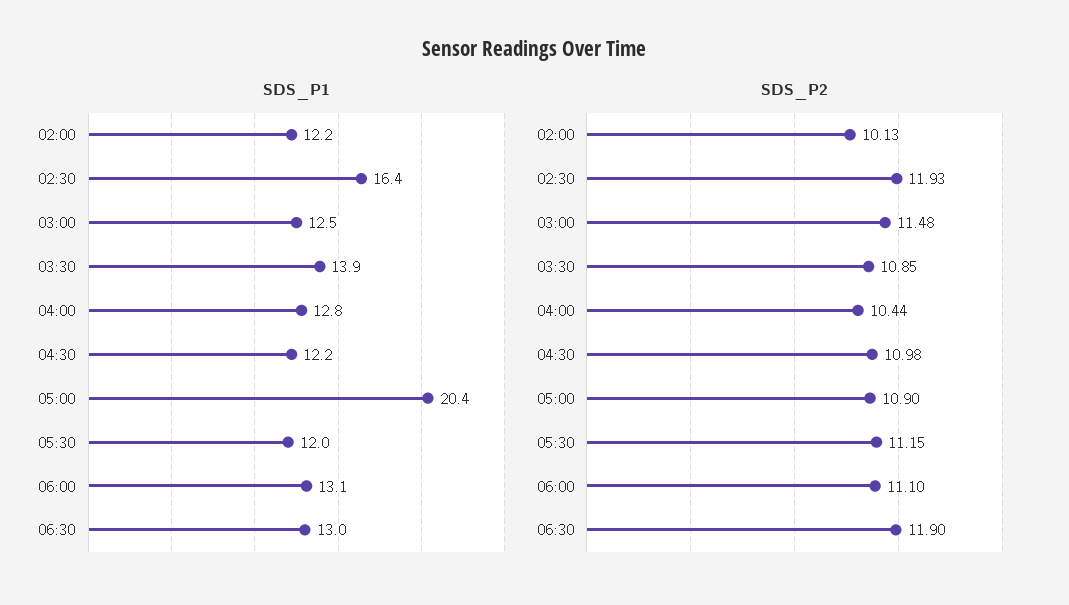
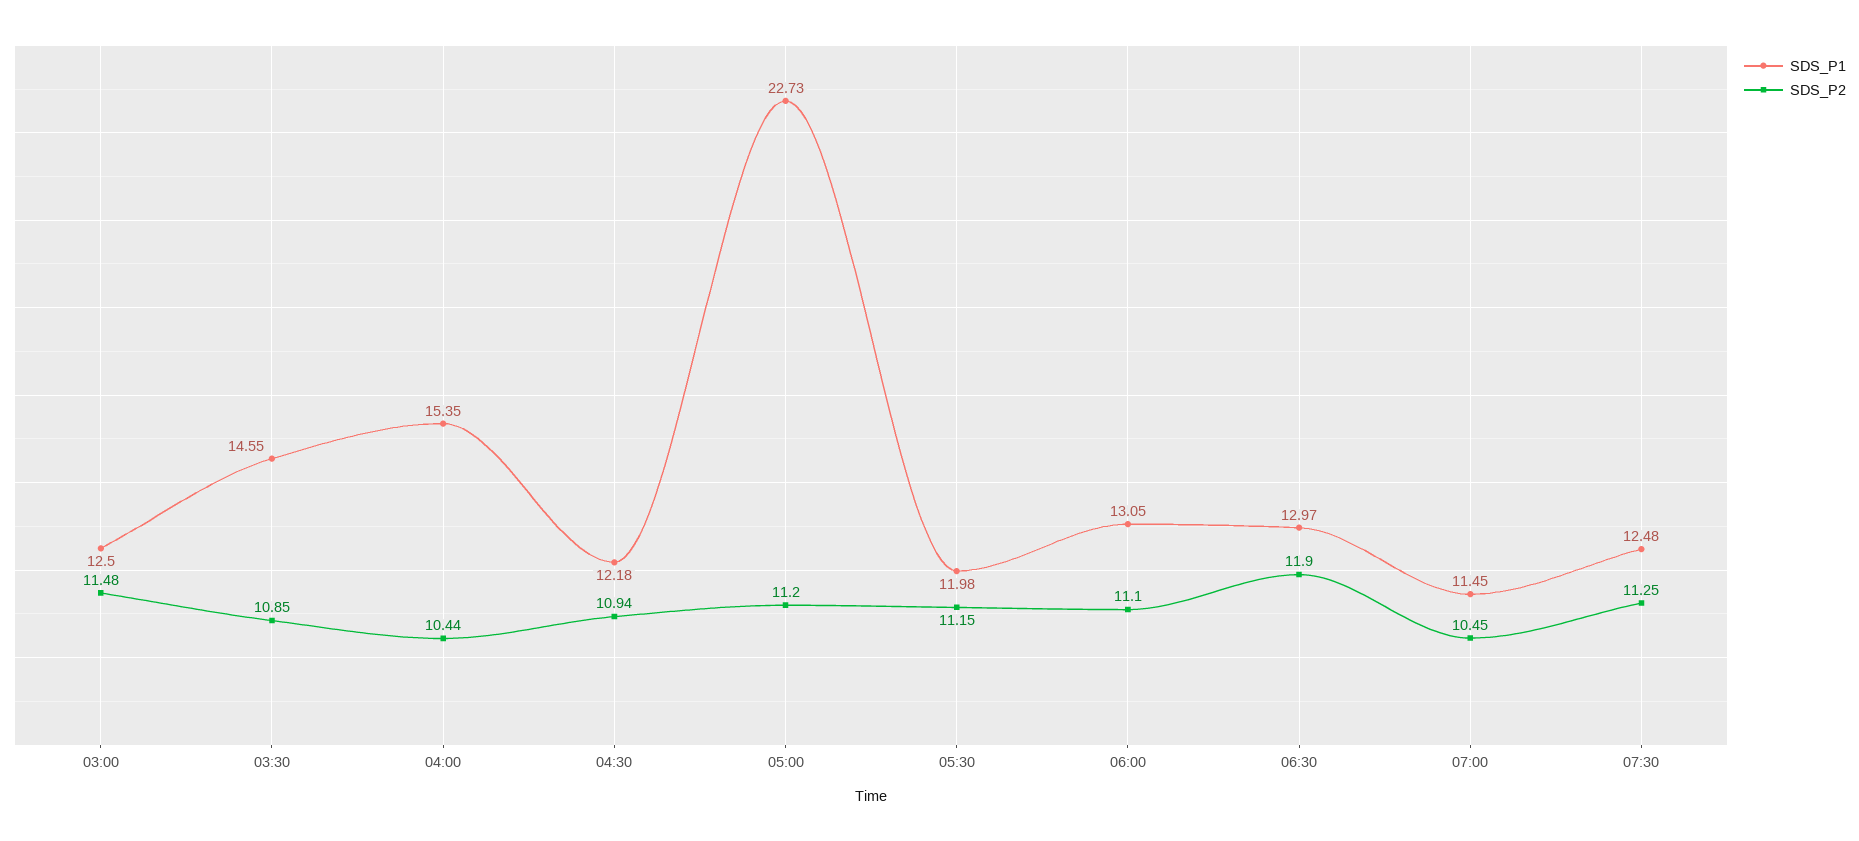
SDS_P1, 02:00: 12.2 -> none
SDS_P1, 02:30: 16.4 -> none
SDS_P1, 03:30: 13.9 -> 14.55
SDS_P1, 04:00: 12.8 -> 15.35
SDS_P1, 05:00: 20.4 -> 22.73
SDS_P2, 02:00: 10.13 -> none
SDS_P2, 02:30: 11.93 -> none
SDS_P2, 04:30: 10.98 -> 10.94
SDS_P2, 05:00: 10.9 -> 11.2
SDS_P1, 07:00: none -> 11.45
SDS_P2, 07:00: none -> 10.45
SDS_P1, 07:30: none -> 12.48
SDS_P2, 07:30: none -> 11.25

